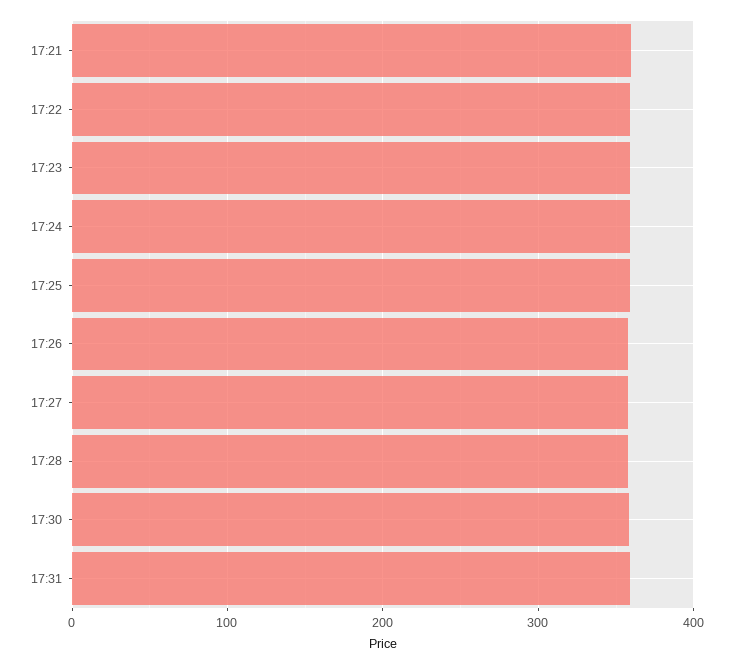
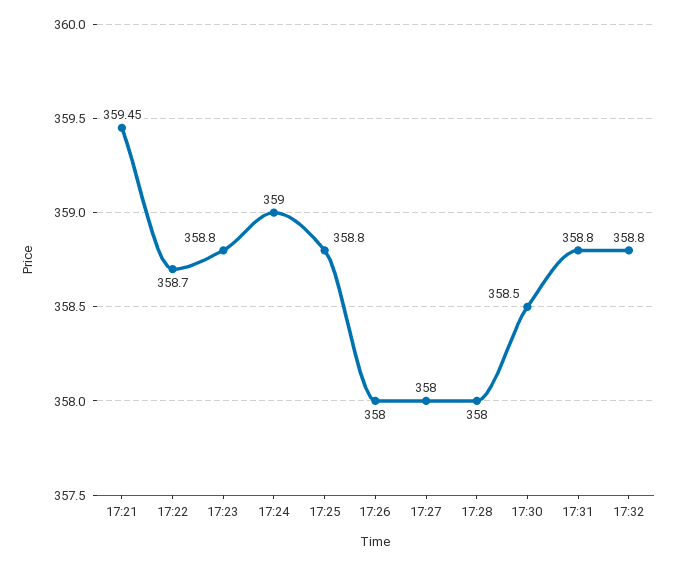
17:32: none -> 358.8

